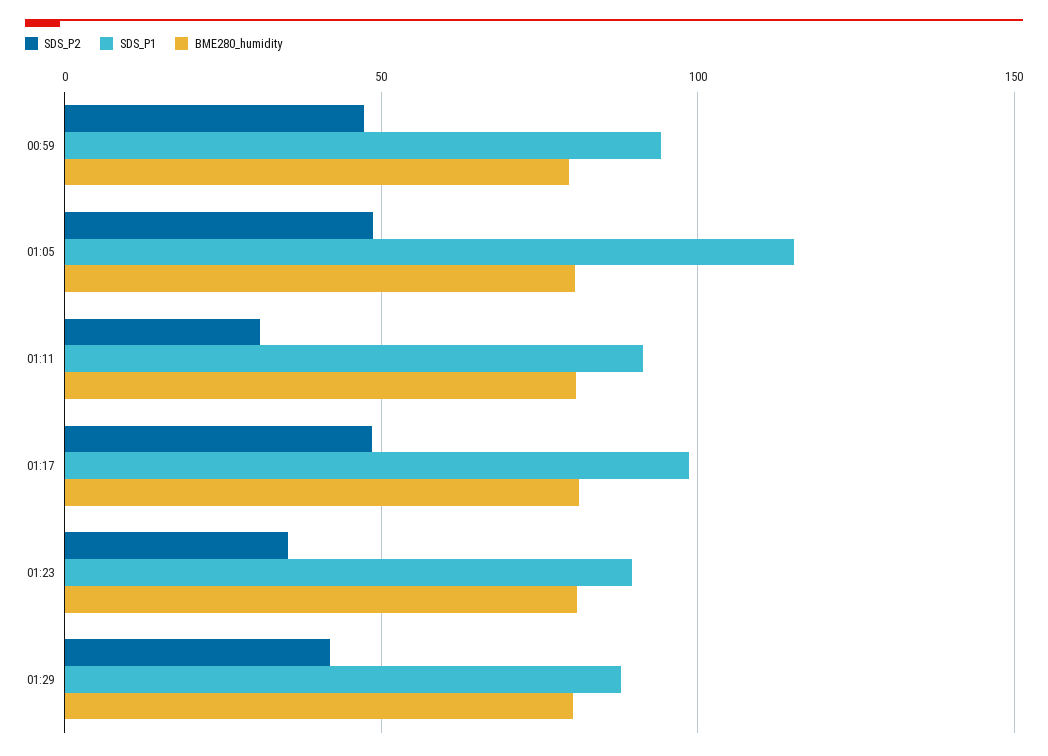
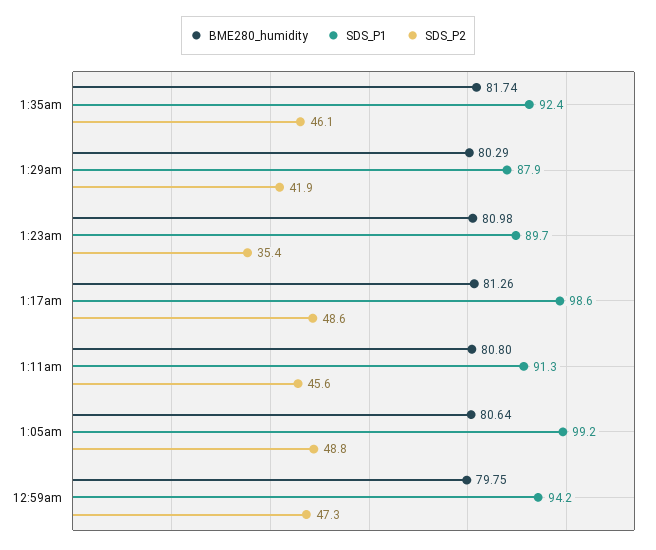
SDS_P1, 01:05: 115 -> 99.2
SDS_P2, 01:11: 30 -> 45.6
BME280_humidity, 1:35am: none -> 81.74
SDS_P1, 1:35am: none -> 92.4
SDS_P2, 1:35am: none -> 46.1

